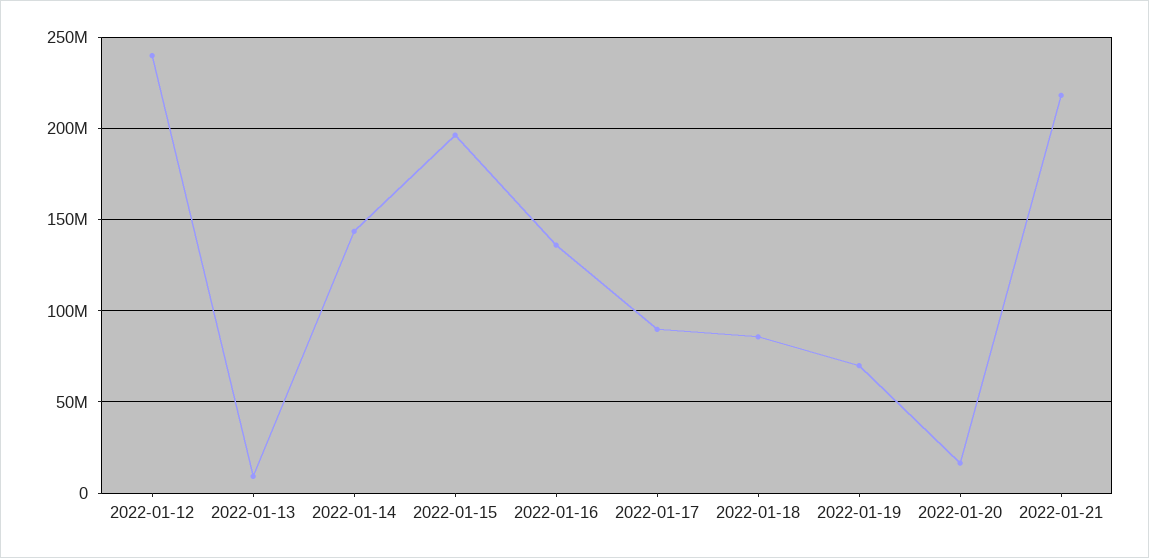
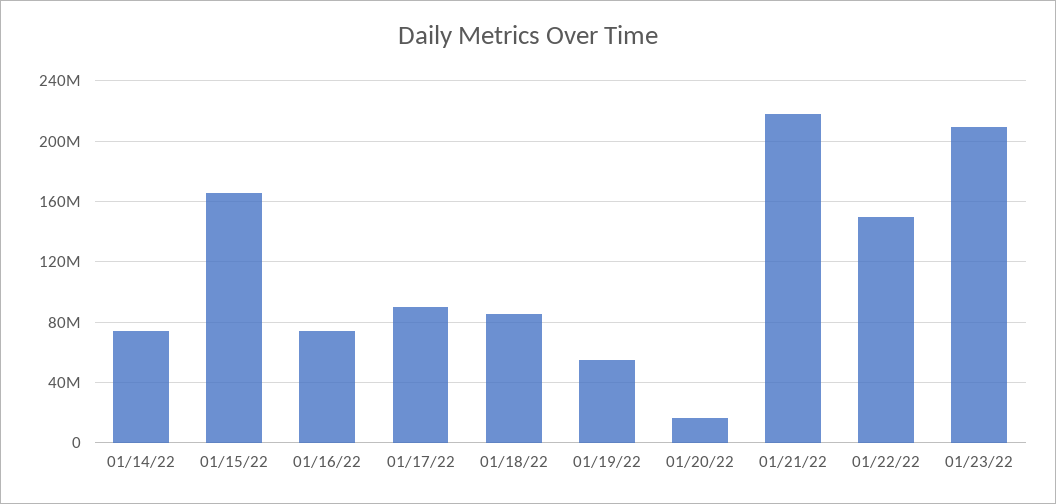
2022-01-12: 240000000 -> none
2022-01-13: 10000000 -> none
2022-01-14: 145000000 -> 75000000
2022-01-15: 195000000 -> 165000000
2022-01-16: 135000000 -> 75000000
2022-01-19: 70000000 -> 55000000
01/22/22: none -> 150000000
01/23/22: none -> 210000000

